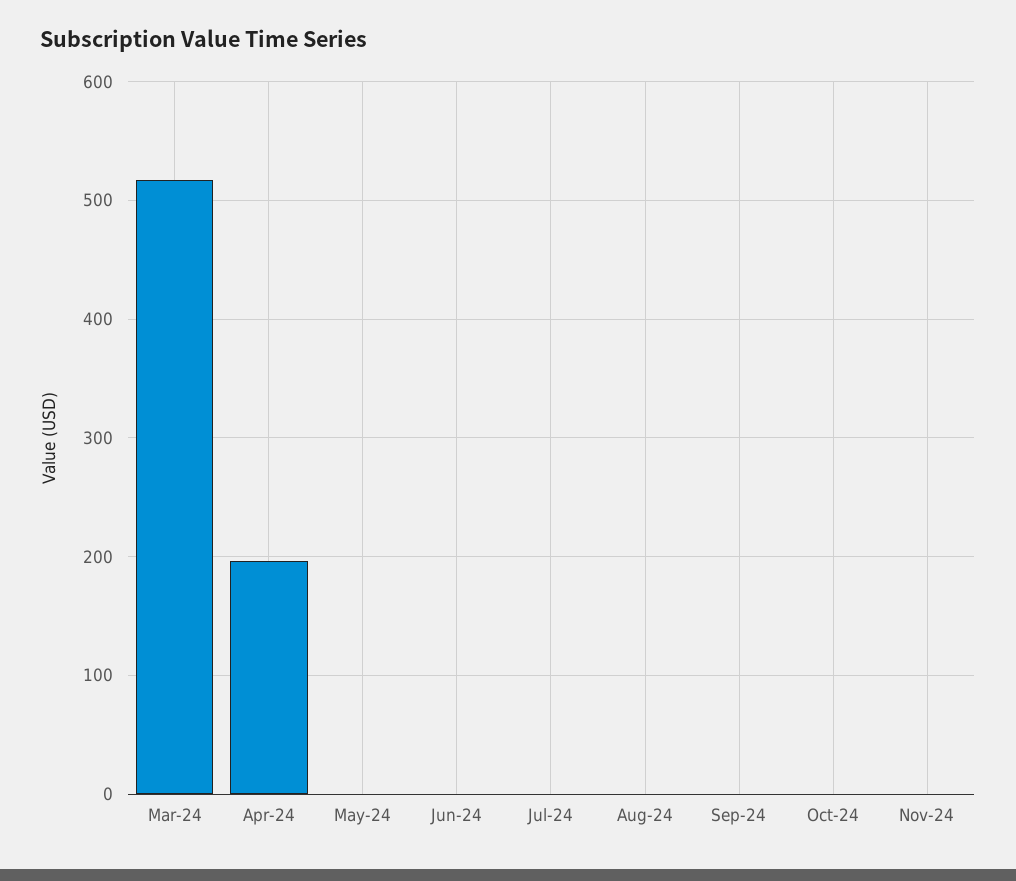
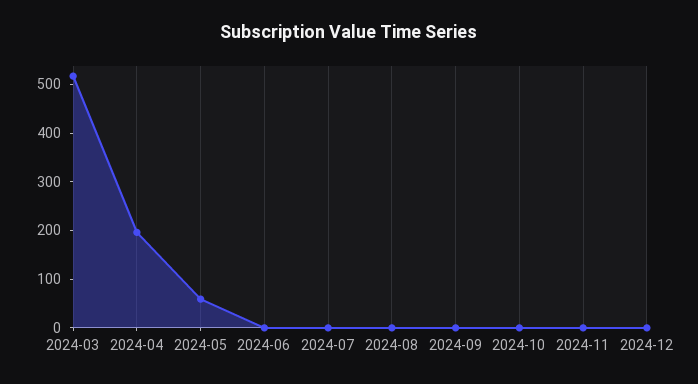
May-24: 0 -> 60
2024-12: none -> 0

